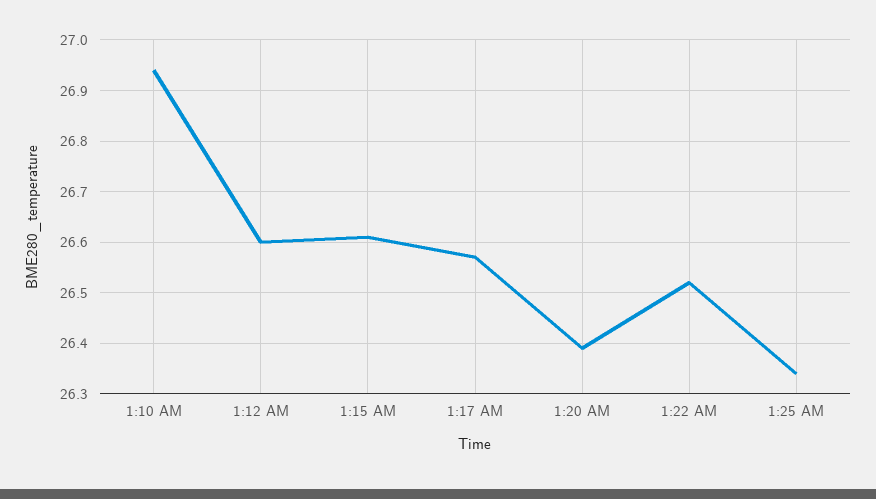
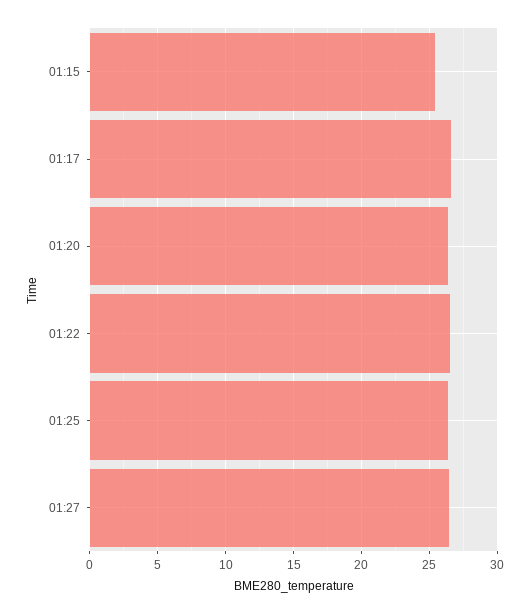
1:10 AM: 26.95 -> none
1:12 AM: 26.6 -> none
1:15 AM: 26.6 -> 25.5
01:27: none -> 26.5

